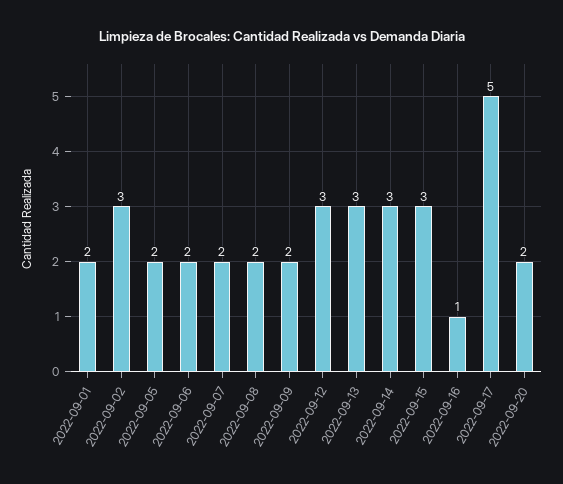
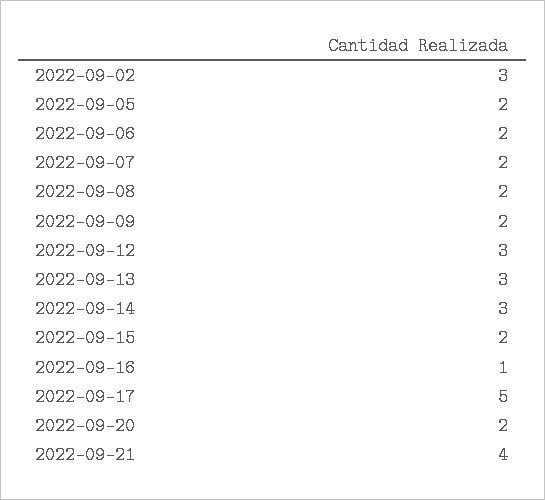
2022-09-01: 2 -> none
2022-09-15: 3 -> 2
2022-09-21: none -> 4

